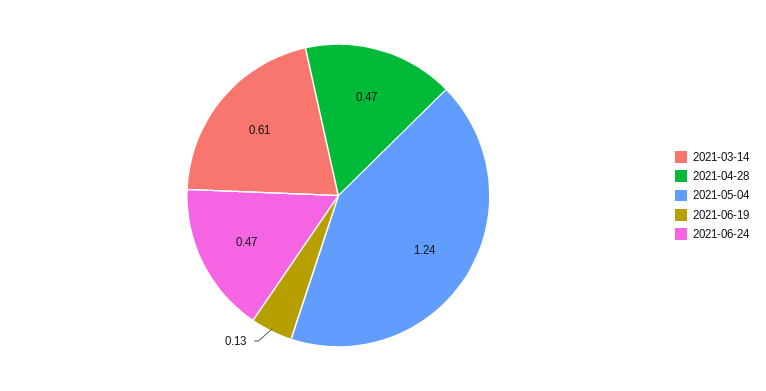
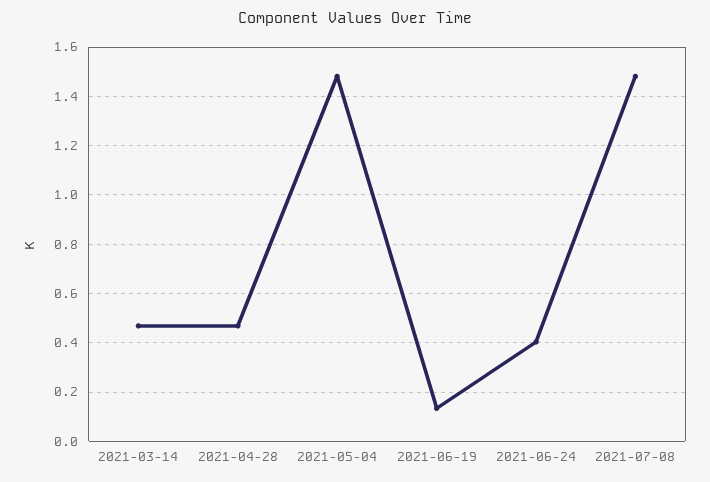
2021-03-14: 0.61 -> 0.475
2021-05-04: 1.24 -> 1.475
2021-06-24: 0.47 -> 0.4
2021-07-08: none -> 1.475

